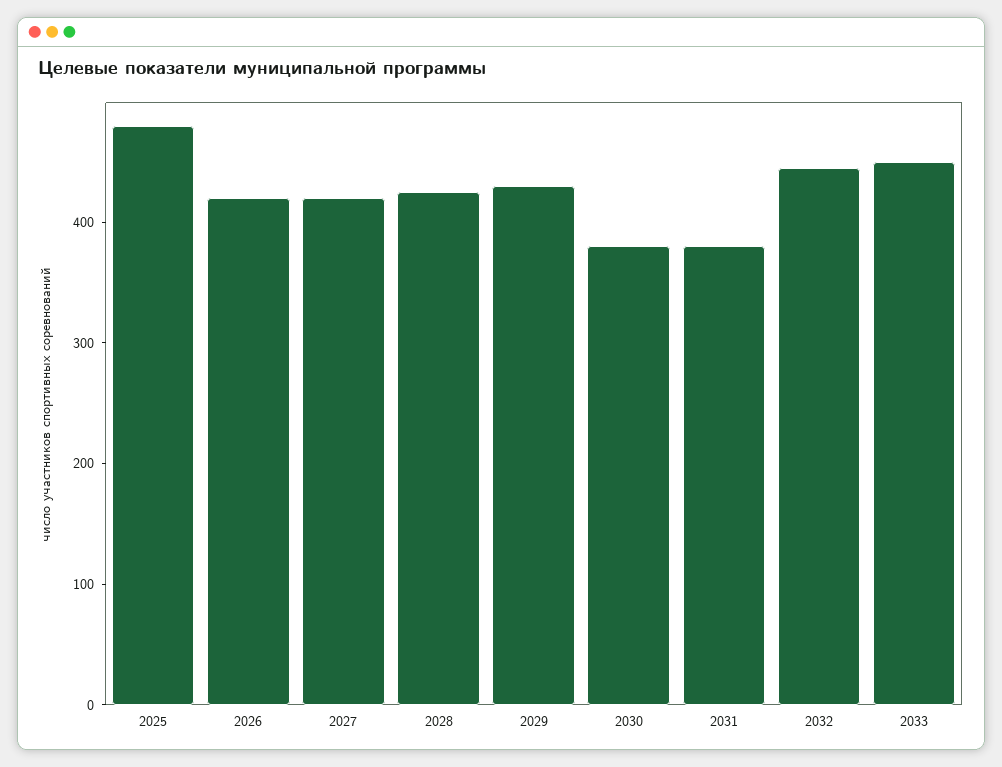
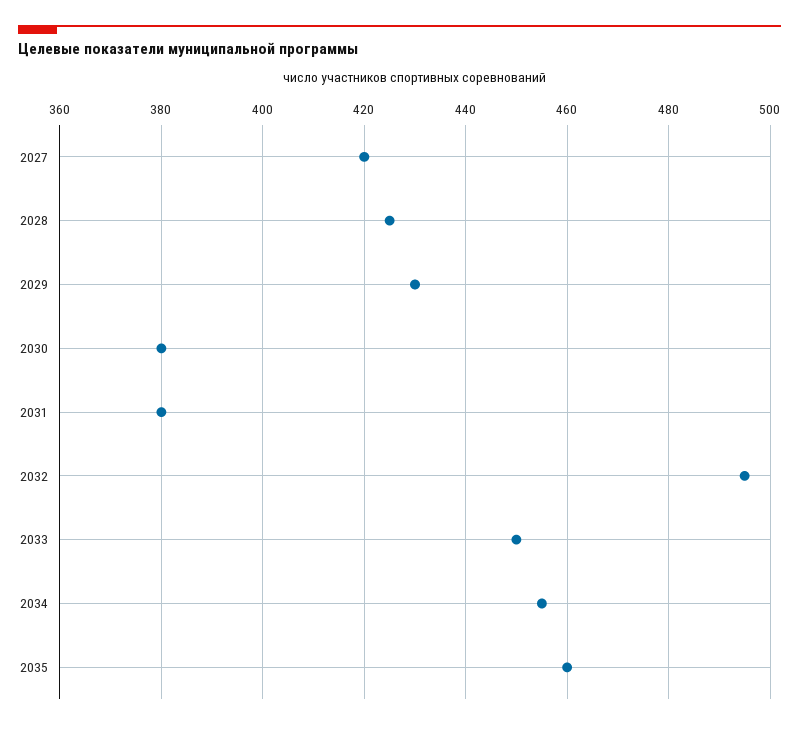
2025: 480 -> none
2026: 420 -> none
2032: 440 -> 495
2034: none -> 455
2035: none -> 460

